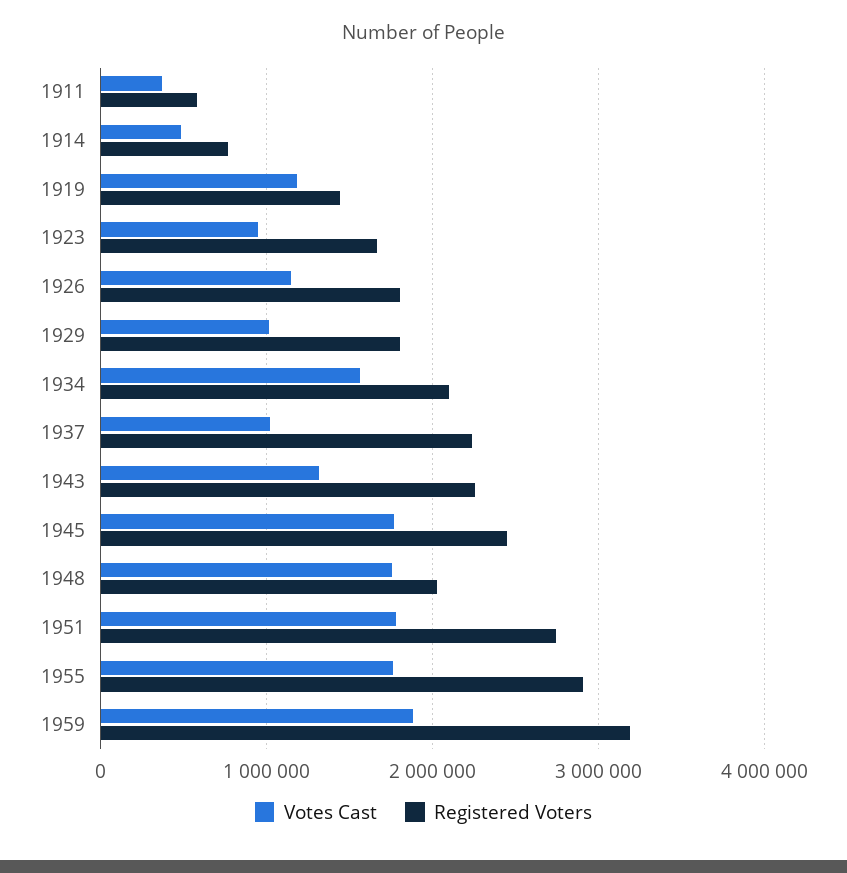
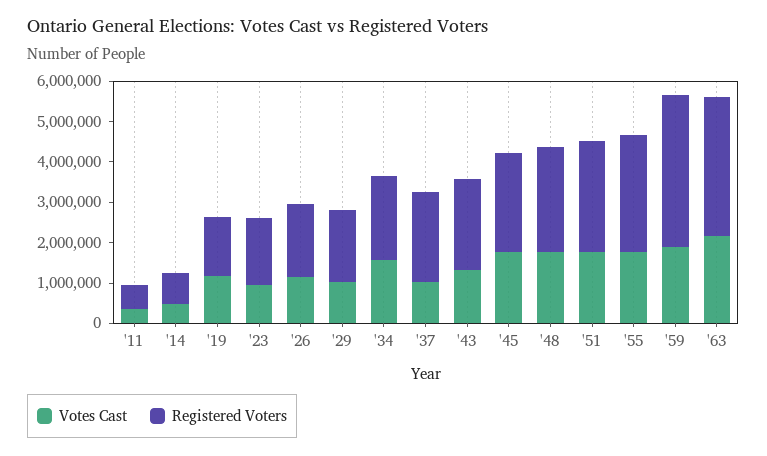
Registered Voters, 1948: 2000000 -> 2600000
Registered Voters, 1959: 3200000 -> 3800000
Votes Cast, '63: none -> 2200000
Registered Voters, '63: none -> 3400000

